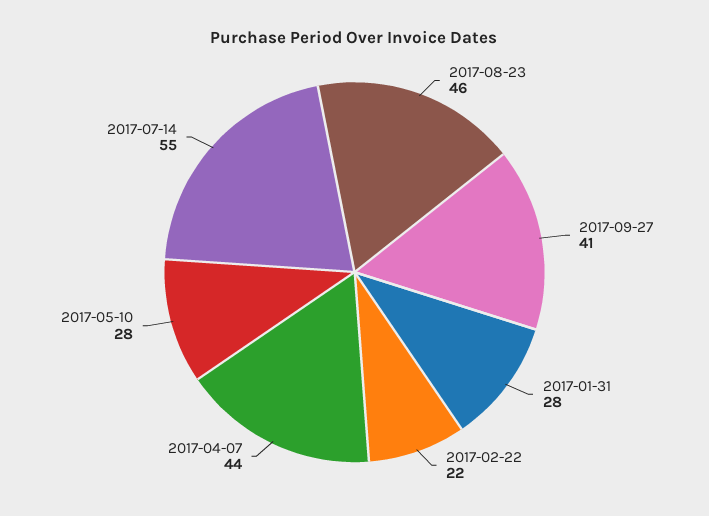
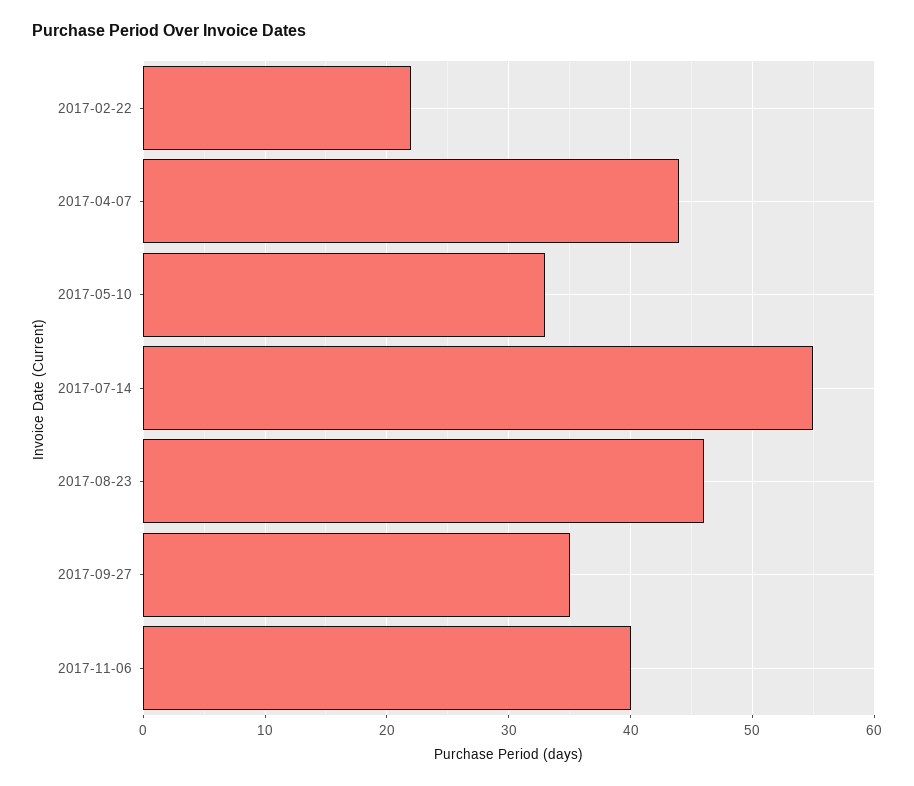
2017-09-27: 41 -> 35
2017-01-31: 28 -> none
2017-05-10: 28 -> 33
2017-11-06: none -> 40

